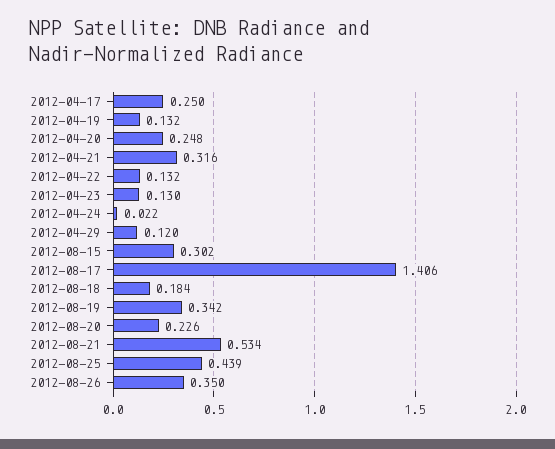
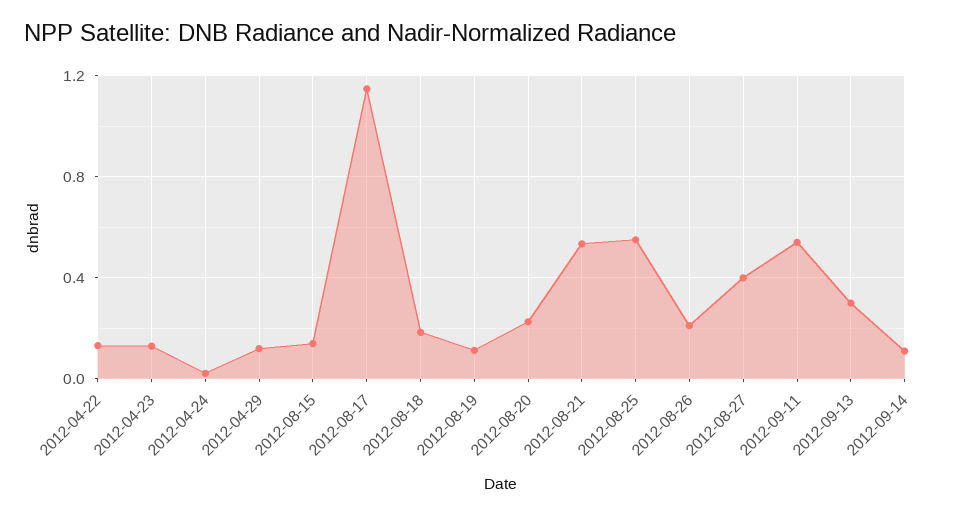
2012-04-17: 0.25 -> none
2012-04-19: 0.132 -> none
2012-04-20: 0.248 -> none
2012-04-21: 0.316 -> none
2012-08-15: 0.302 -> 0.15
2012-08-17: 1.406 -> 1.15
2012-08-19: 0.342 -> 0.1
2012-08-25: 0.439 -> 0.55
2012-08-26: 0.35 -> 0.2
2012-08-27: none -> 0.4
2012-09-11: none -> 0.55
2012-09-13: none -> 0.3
2012-09-14: none -> 0.1

